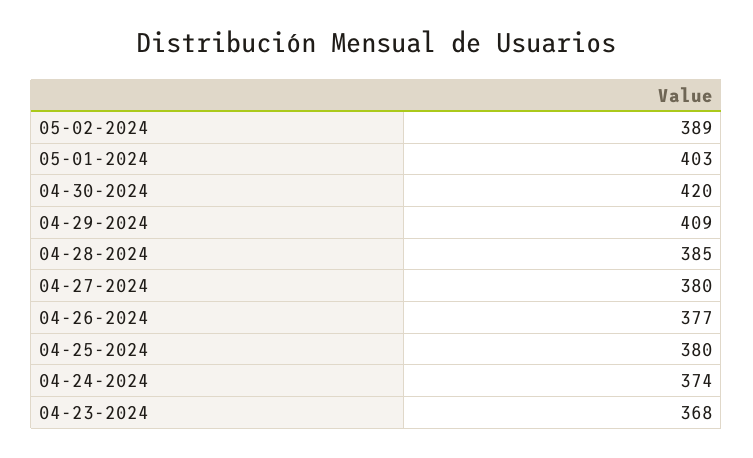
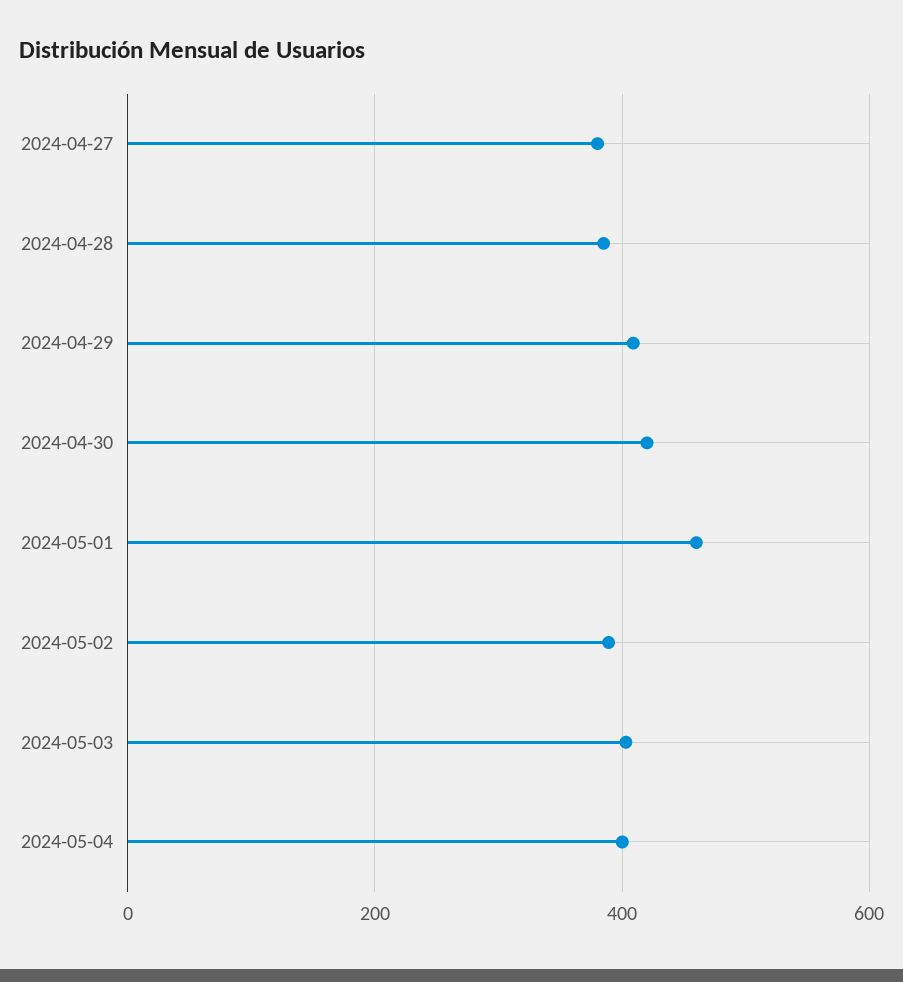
05-01-2024: 403 -> 460
04-26-2024: 377 -> none
04-25-2024: 380 -> none
04-24-2024: 374 -> none
04-23-2024: 368 -> none
2024-05-03: none -> 400
2024-05-04: none -> 400

